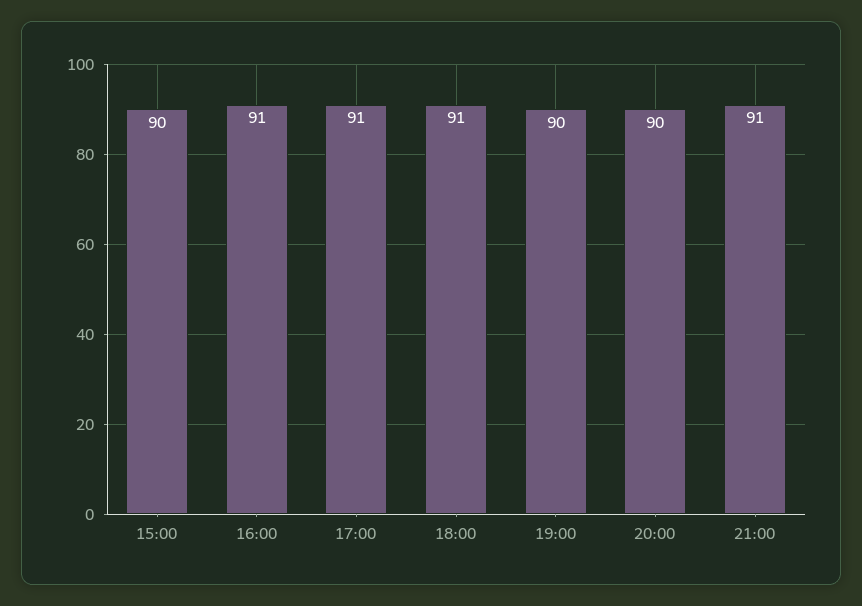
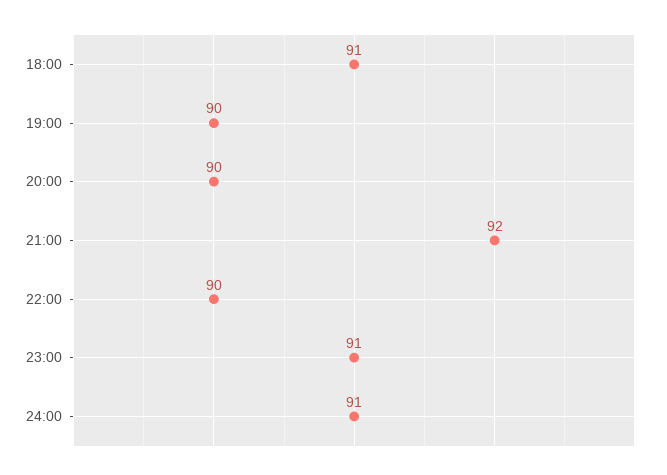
15:00: 90 -> none
16:00: 91 -> none
17:00: 91 -> none
21:00: 91 -> 92
22:00: none -> 90
23:00: none -> 91
24:00: none -> 91

